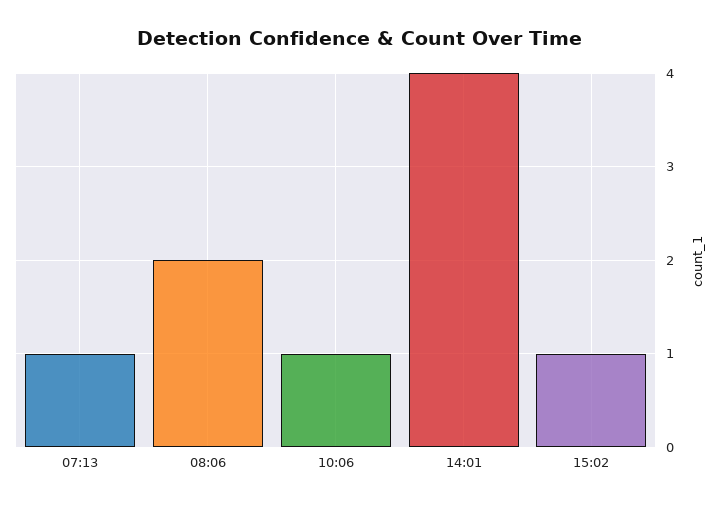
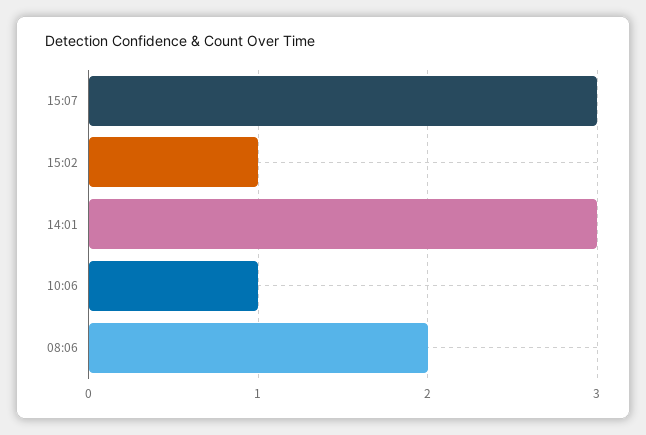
07:13: 1 -> none
14:01: 4 -> 3
15:07: none -> 3

